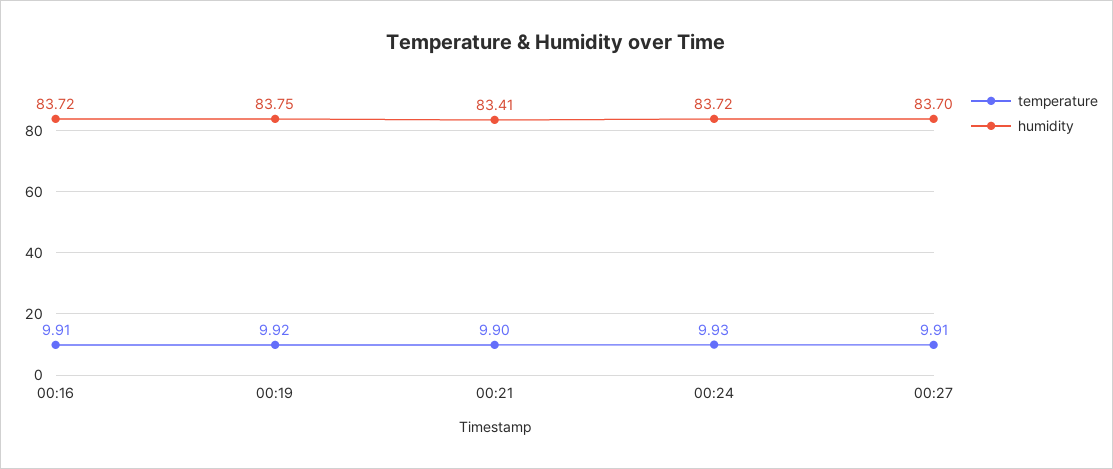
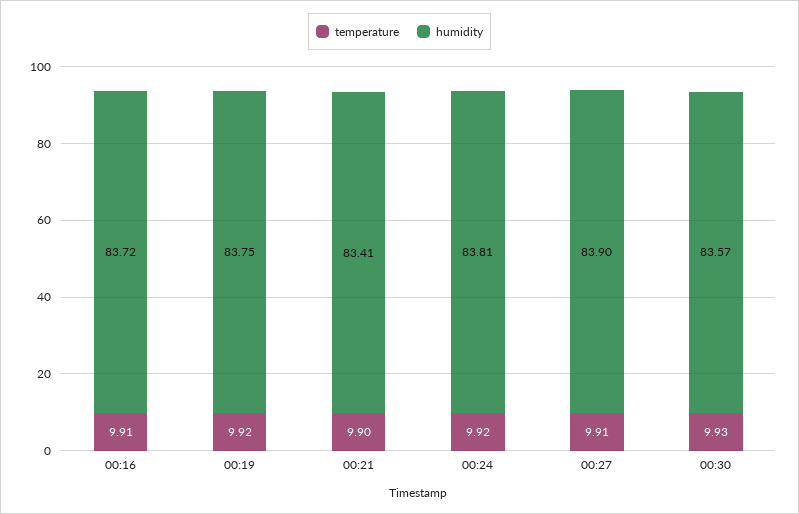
temperature, 00:24: 9.93 -> 9.92
humidity, 00:24: 83.72 -> 83.81
humidity, 00:27: 83.7 -> 83.9
temperature, 00:30: none -> 9.93
humidity, 00:30: none -> 83.57

